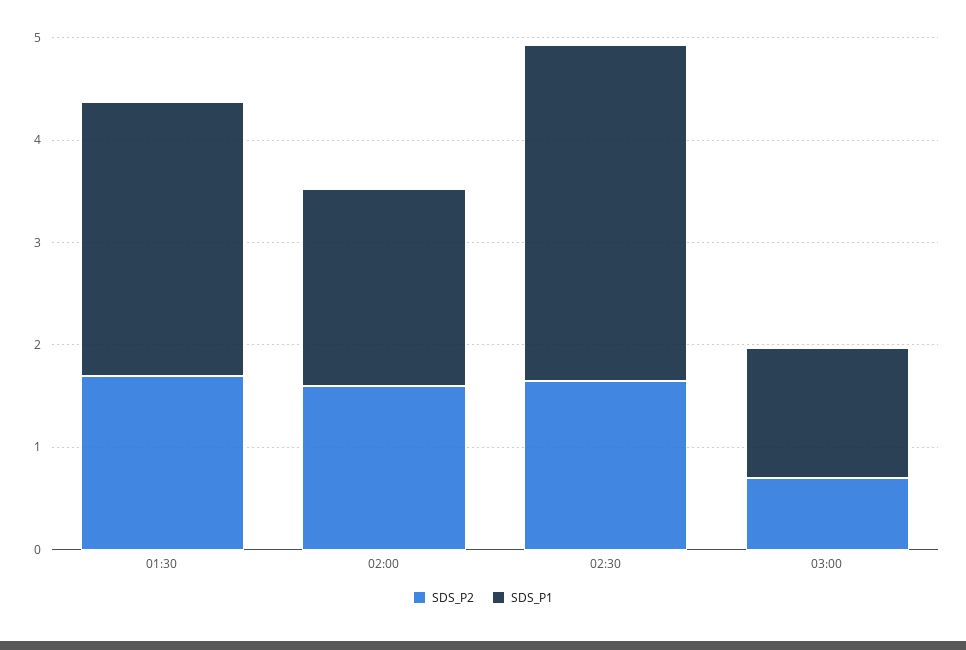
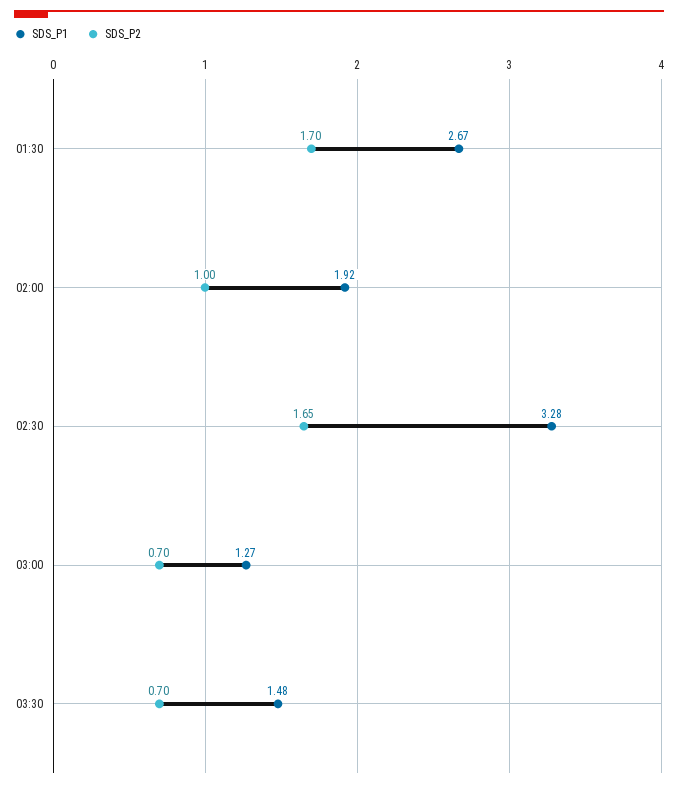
SDS_P2, 02:00: 1.6 -> 1
SDS_P1, 03:30: none -> 1.48
SDS_P2, 03:30: none -> 0.7

